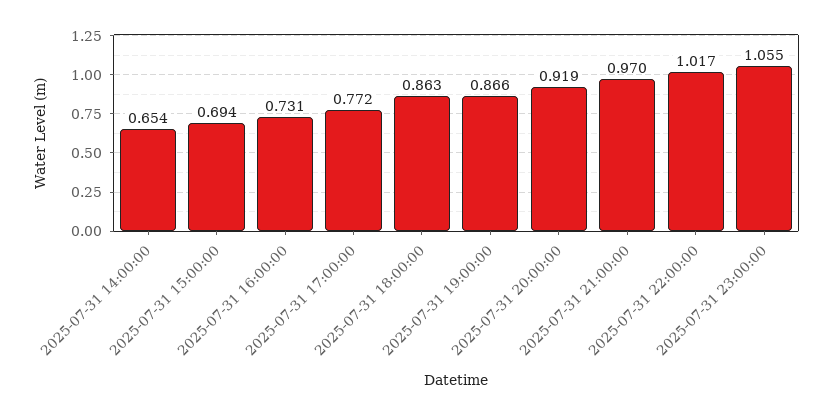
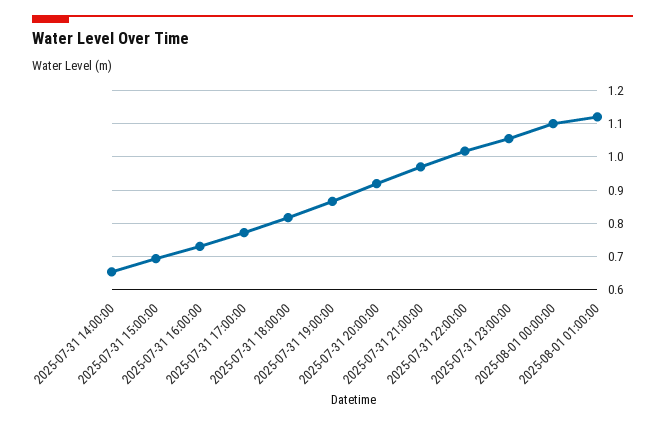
2025-07-31 18:00:00: 0.863 -> 0.82
2025-08-01 00:00:00: none -> 1.1
2025-08-01 01:00:00: none -> 1.12

